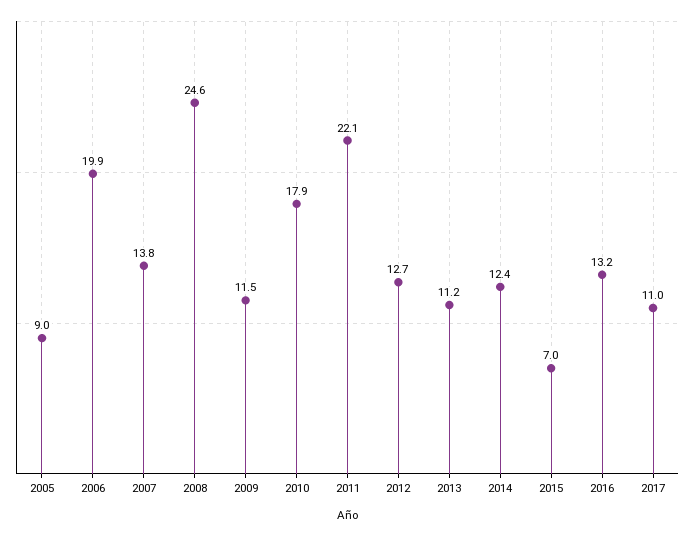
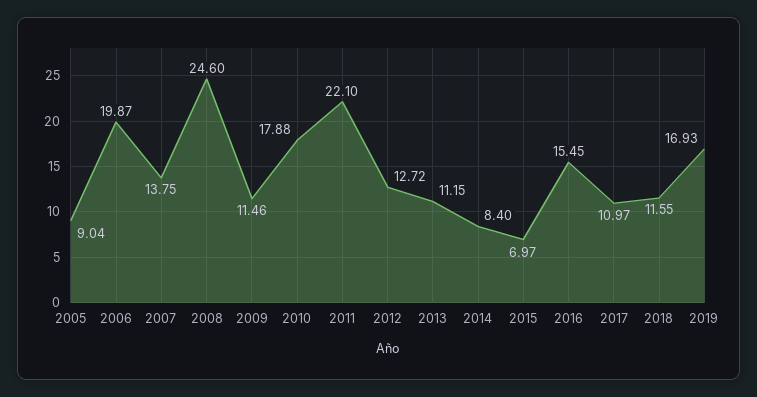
2014: 12.4 -> 8.4
2016: 13.2 -> 15.45
2018: none -> 11.55
2019: none -> 16.93

